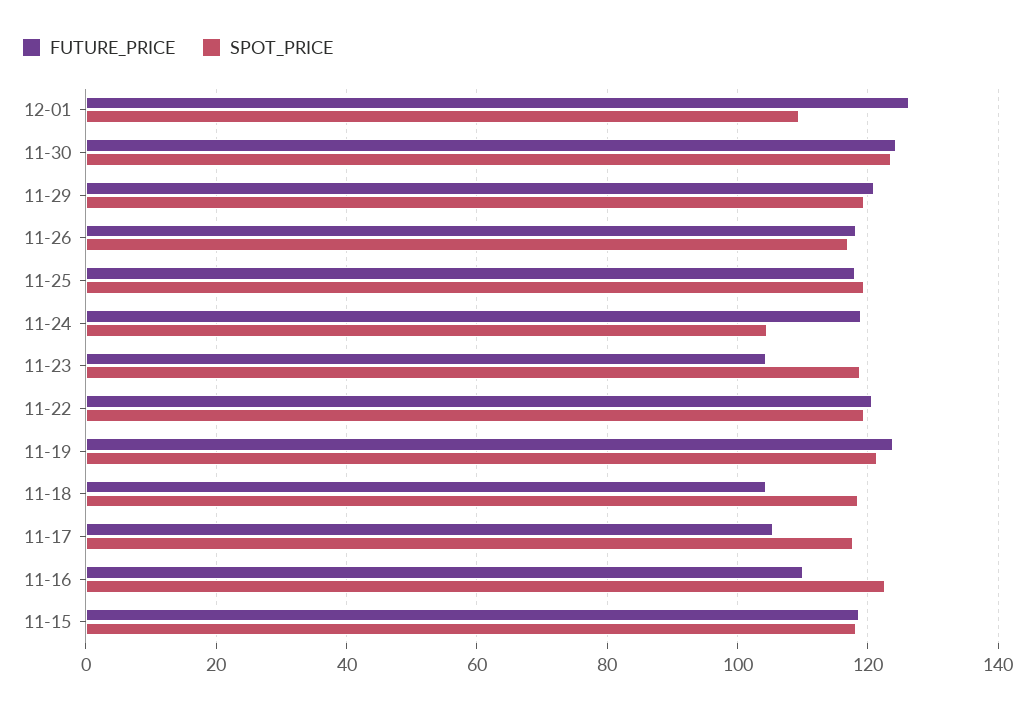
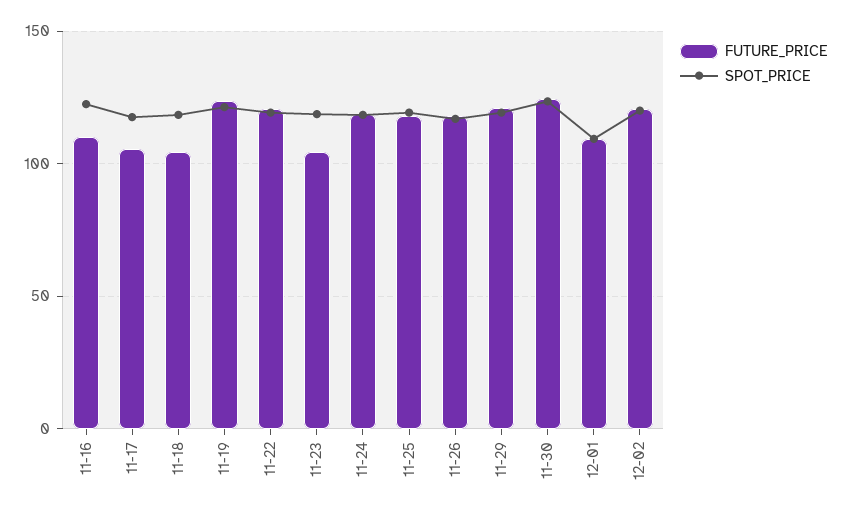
FUTURE_PRICE, 12-01: 126 -> 110
SPOT_PRICE, 11-24: 104 -> 120
FUTURE_PRICE, 11-15: 118 -> none
SPOT_PRICE, 11-15: 118 -> none
FUTURE_PRICE, 12-02: none -> 120
SPOT_PRICE, 12-02: none -> 120

